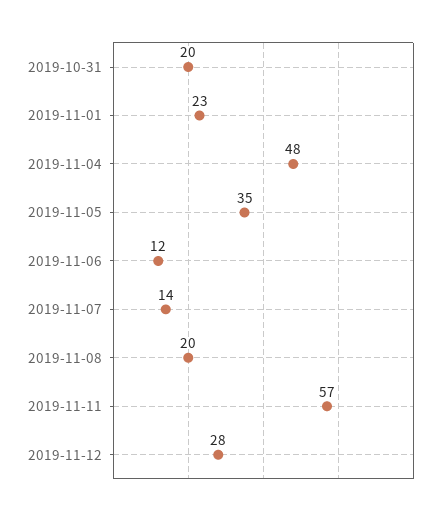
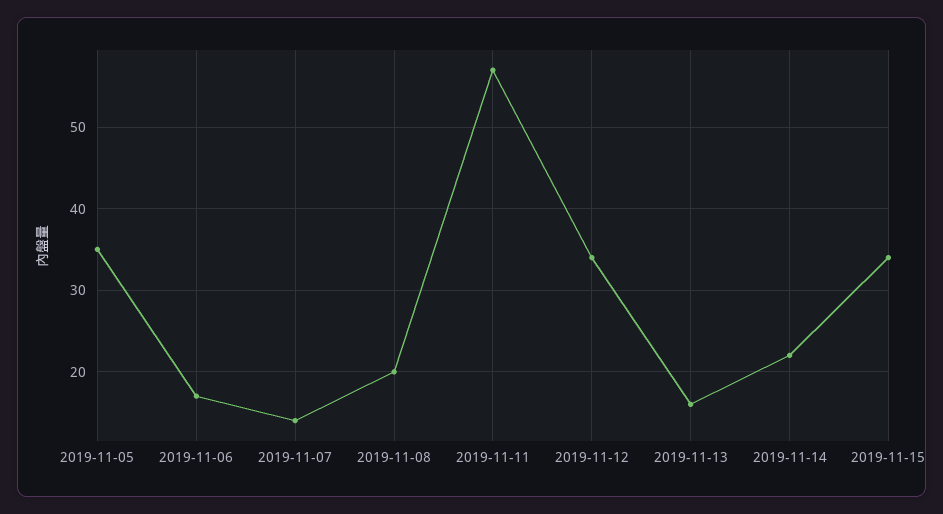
2019-10-31: 20 -> none
2019-11-01: 23 -> none
2019-11-04: 48 -> none
2019-11-06: 12 -> 17
2019-11-12: 28 -> 34
2019-11-13: none -> 16
2019-11-14: none -> 22
2019-11-15: none -> 34

